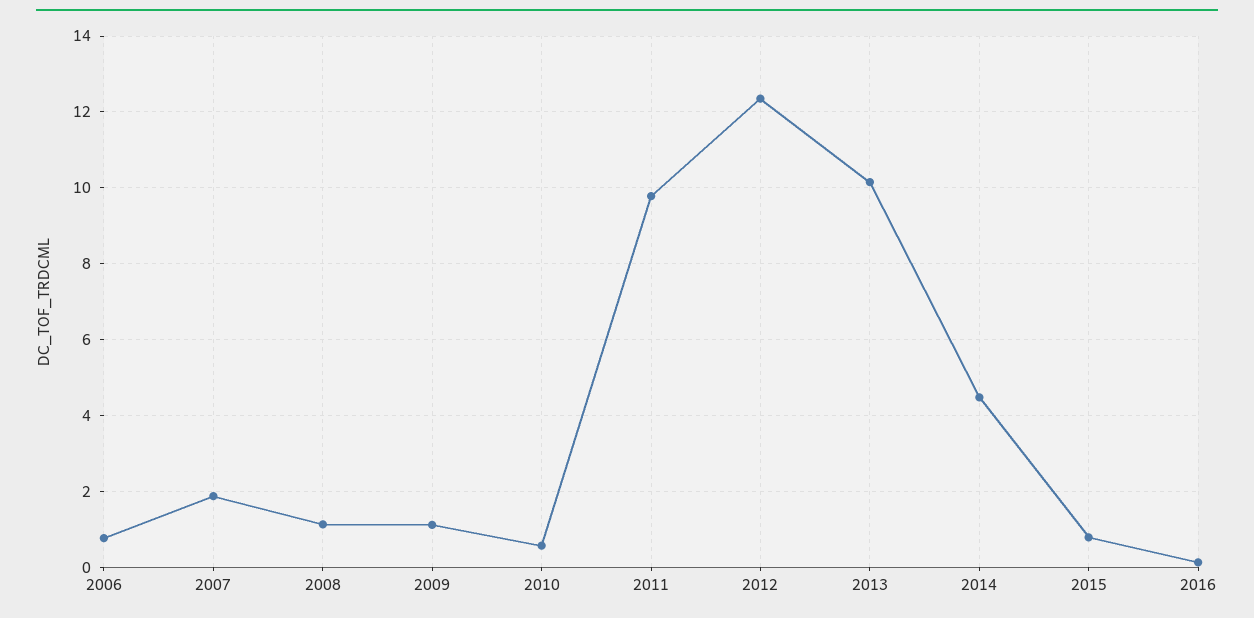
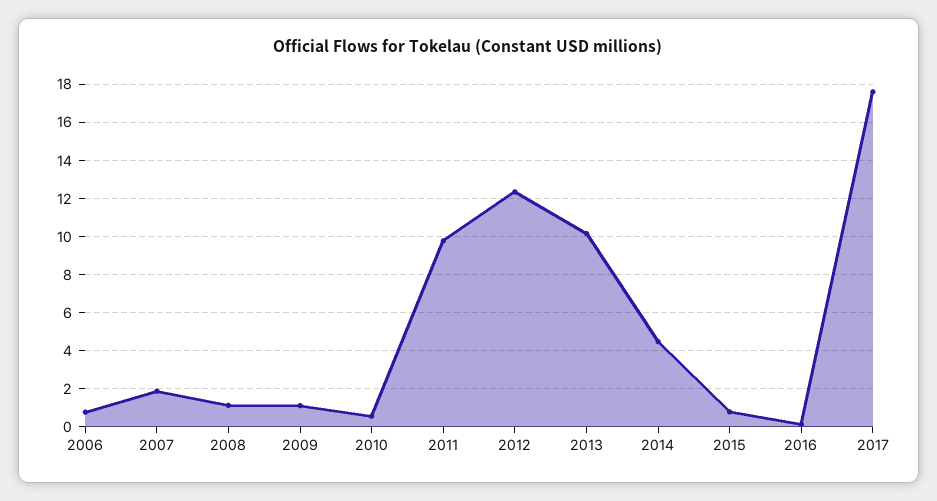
2017: none -> 17.5

